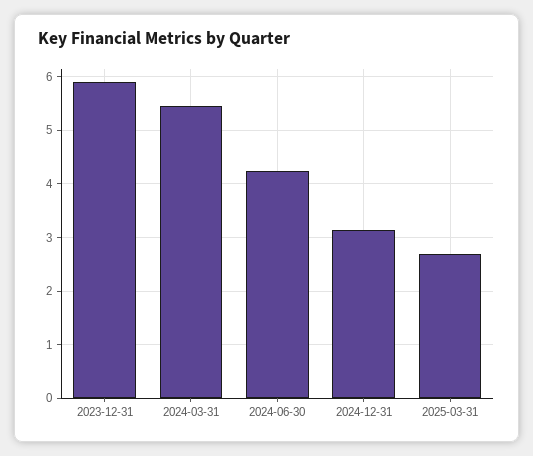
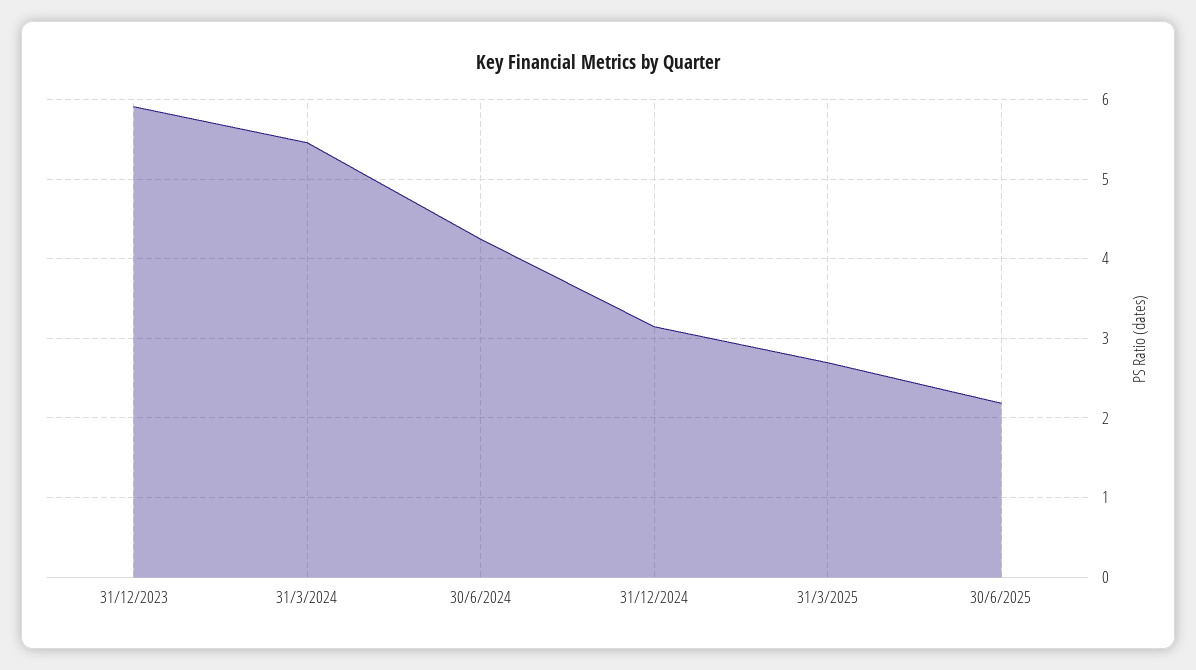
30/6/2025: none -> 2.2

